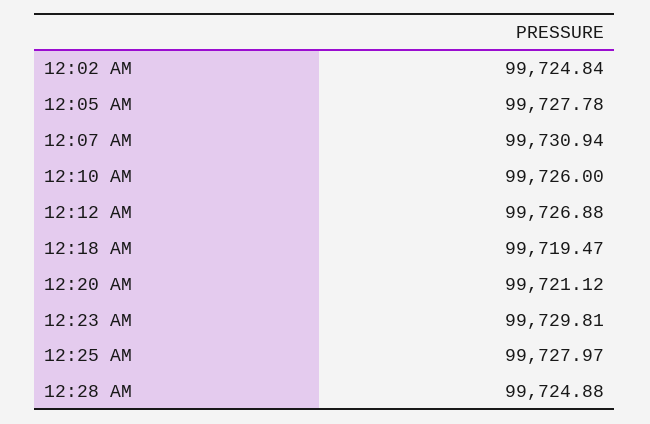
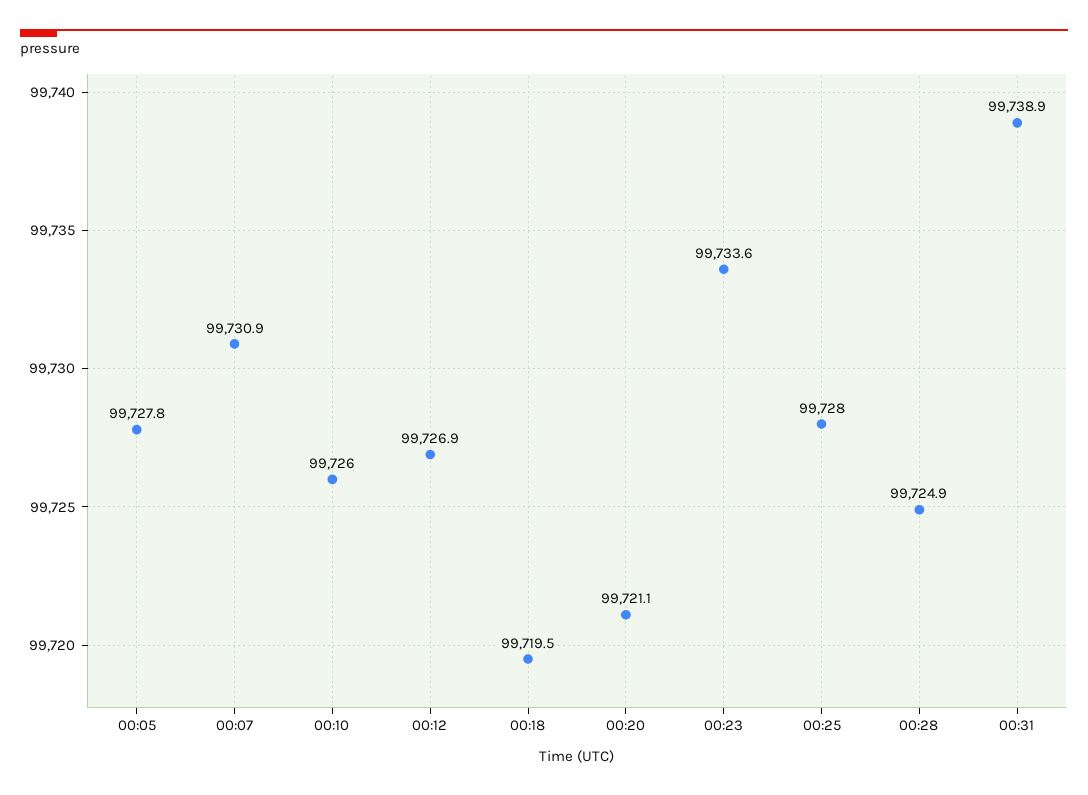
12:02 AM: 99724.84 -> none
12:23 AM: 99729.81 -> 99733.6
00:31: none -> 99738.9

